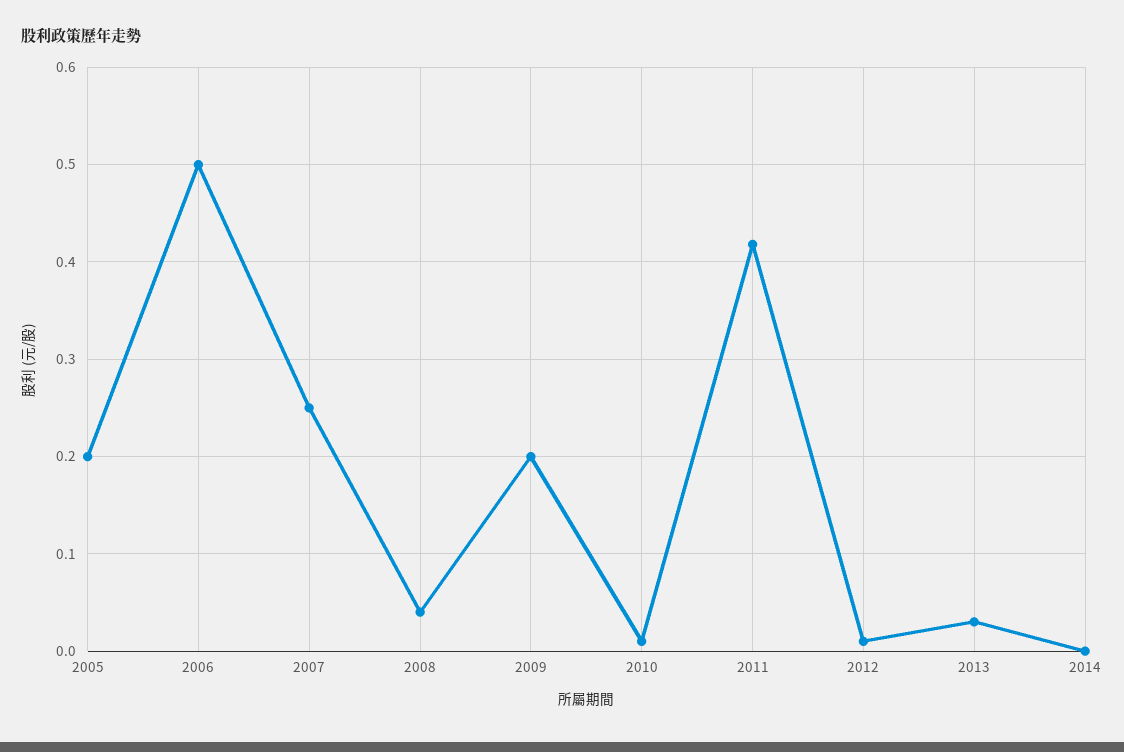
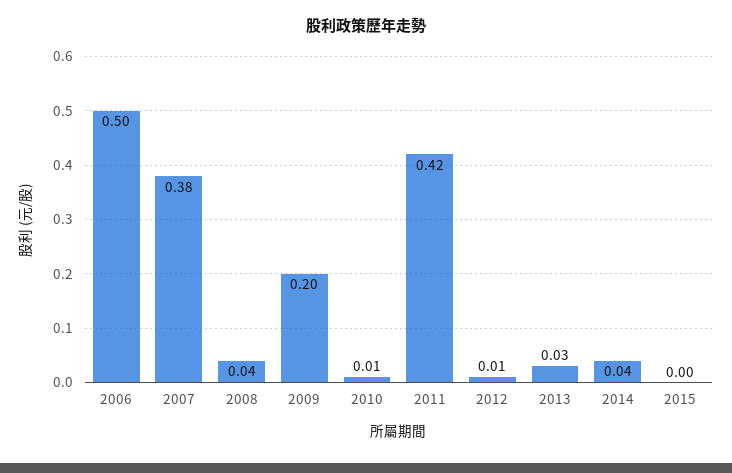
2005: 0.2 -> none
2007: 0.25 -> 0.38
2014: 0 -> 0.04
2015: none -> 0

